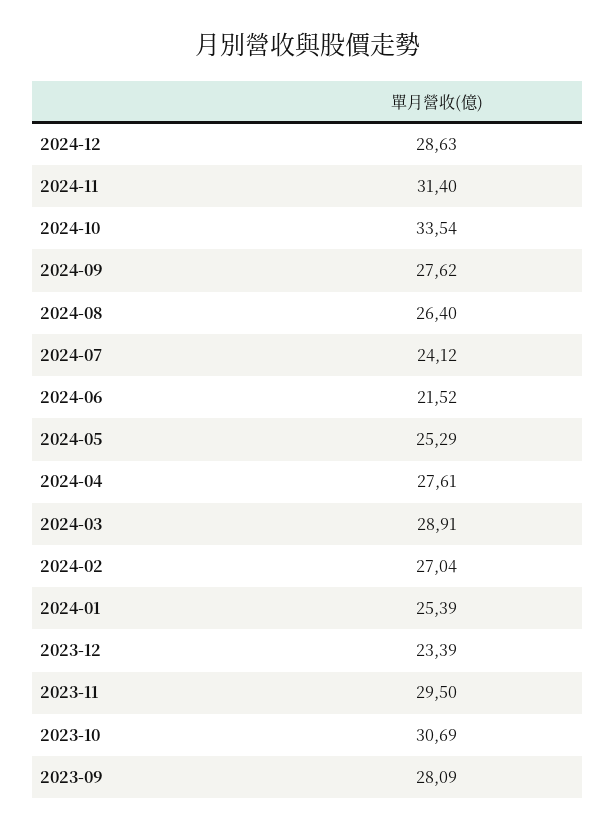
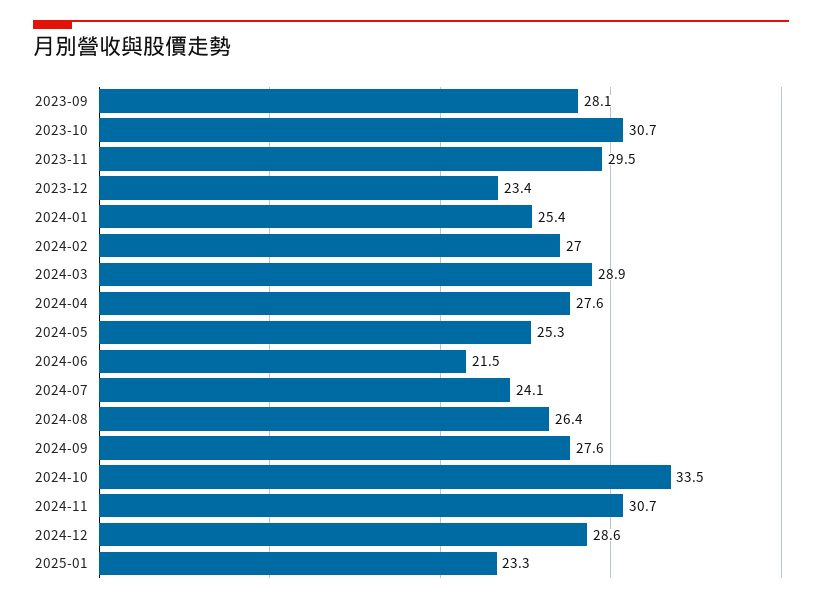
2024-11: 31.4 -> 30.7
2025-01: none -> 23.3

